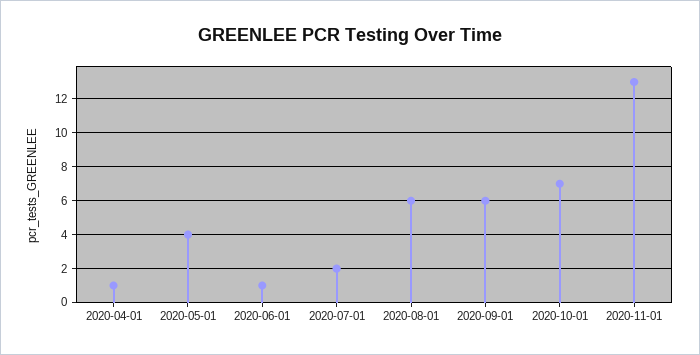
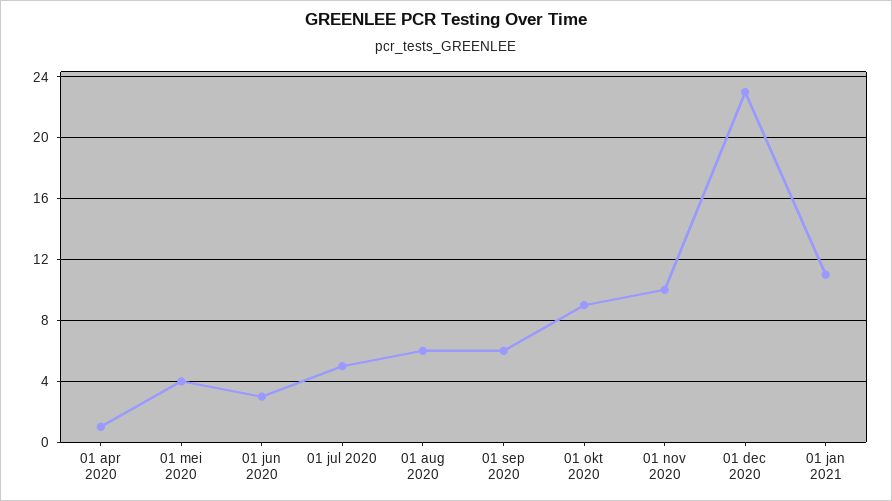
2020-06-01: 1 -> 3
2020-07-01: 2 -> 5
2020-10-01: 7 -> 9
2020-11-01: 13 -> 10
01 dec 2020: none -> 23
01 jan 2021: none -> 11

